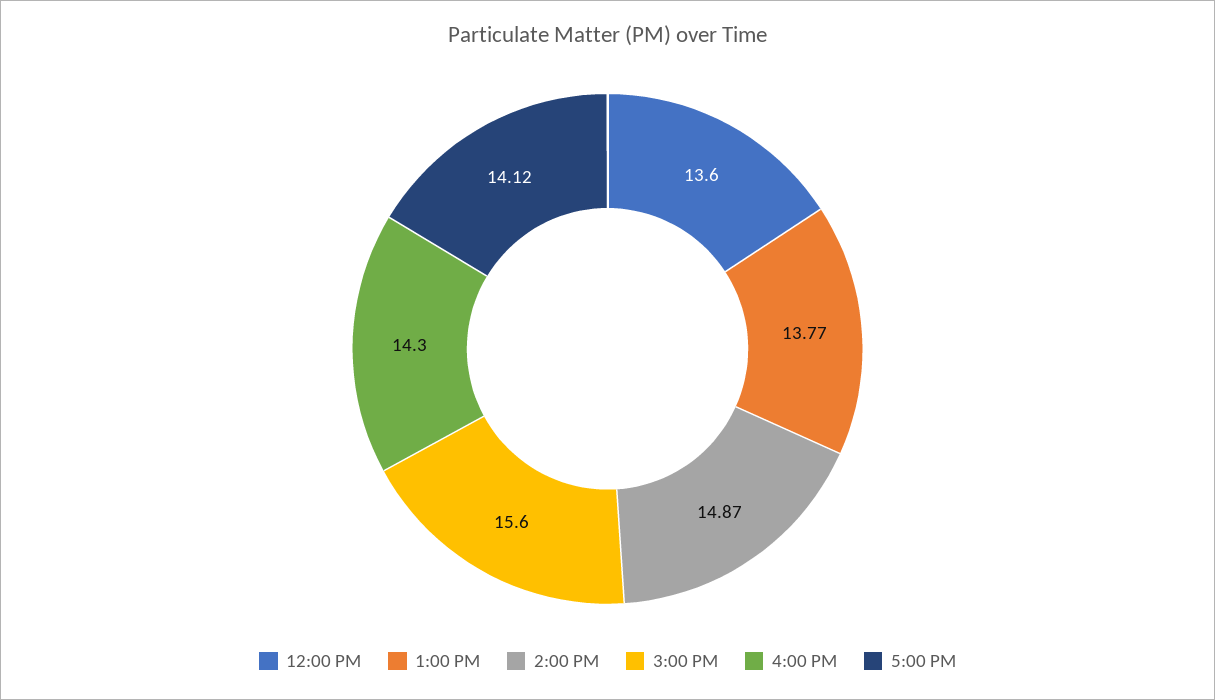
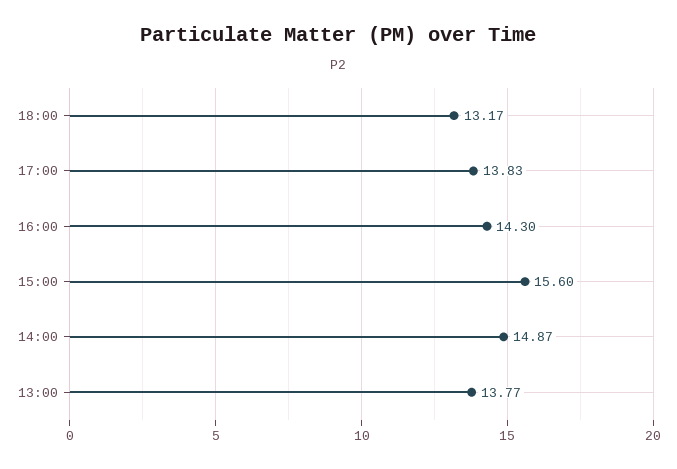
12:00 PM: 13.6 -> none
5:00 PM: 14.12 -> 13.83
18:00: none -> 13.17

